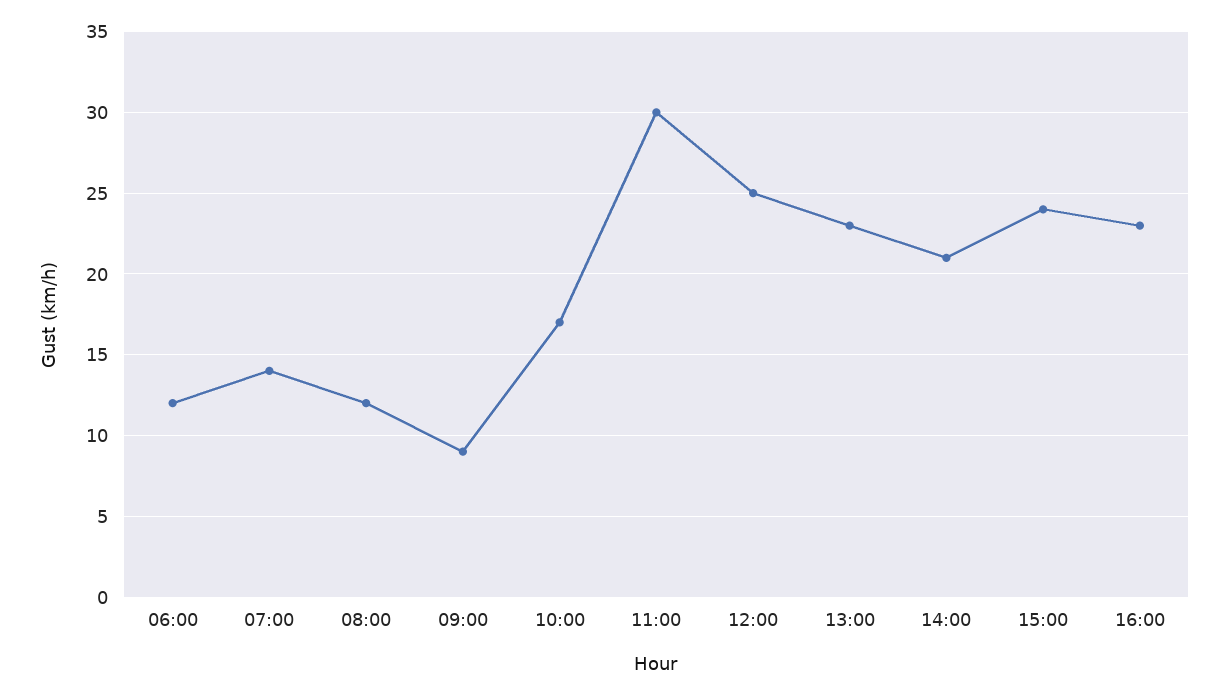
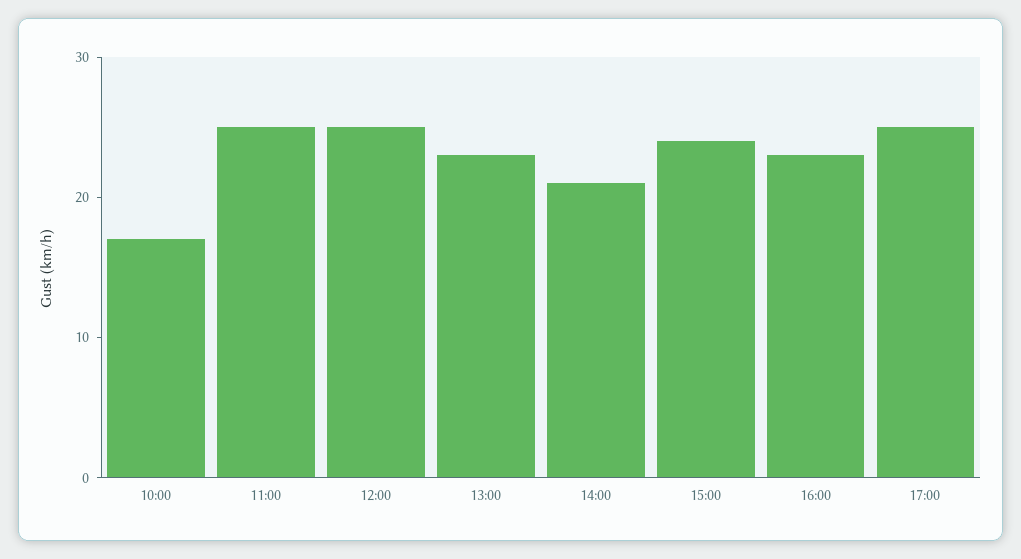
06:00: 12 -> none
07:00: 14 -> none
08:00: 12 -> none
09:00: 9 -> none
11:00: 30 -> 25
17:00: none -> 25

